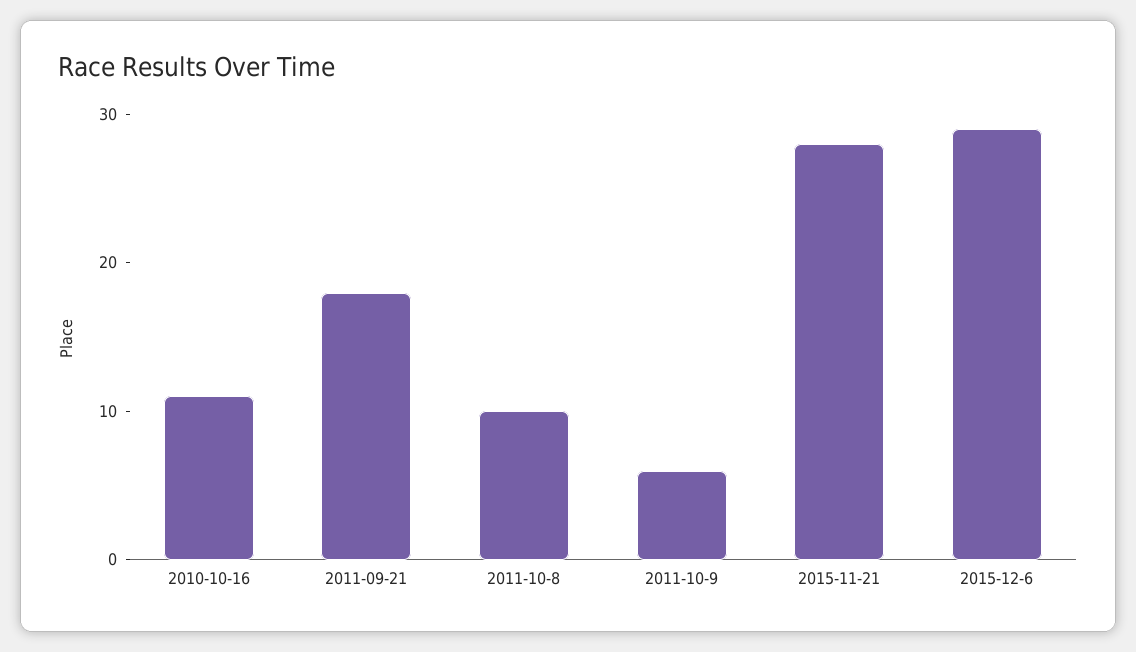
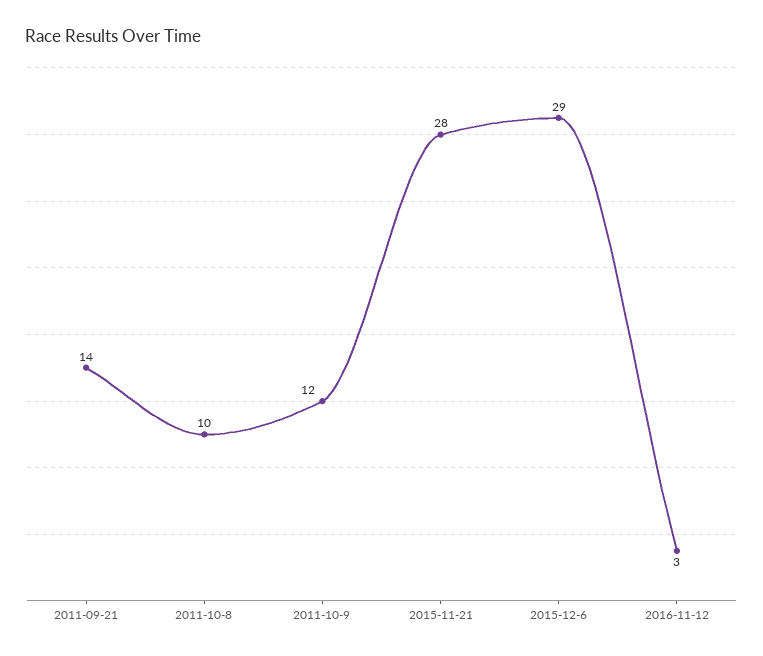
2010-10-16: 11 -> none
2011-09-21: 18 -> 14
2011-10-9: 6 -> 12
2016-11-12: none -> 3

